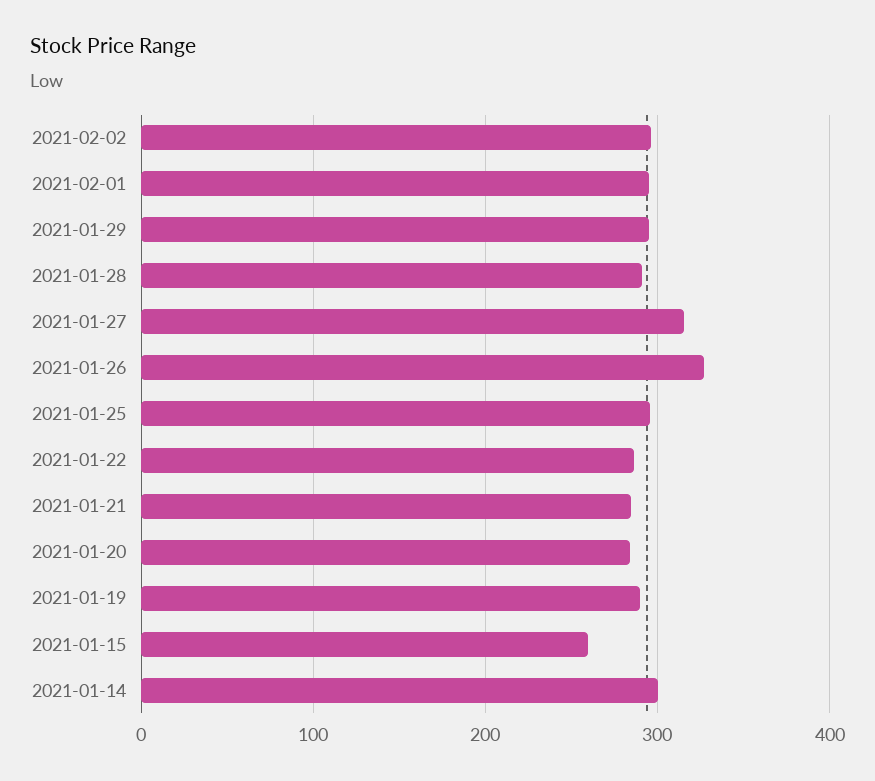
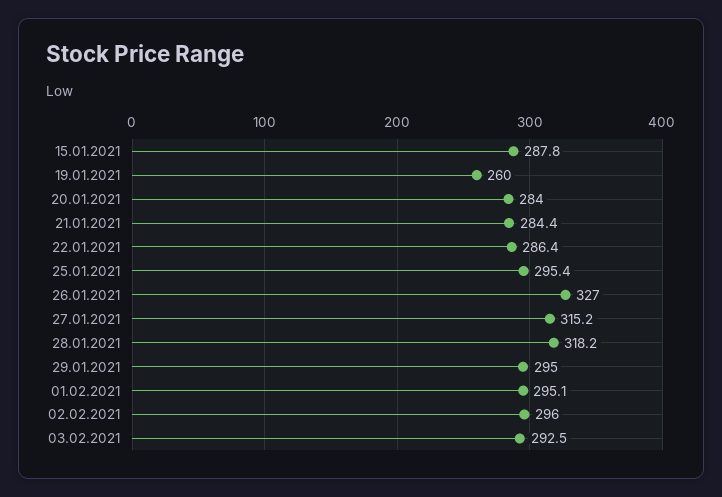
2021-01-28: 290 -> 318.2
2021-01-19: 290 -> 260
2021-01-15: 260 -> 287.8
2021-01-14: 300 -> none
03.02.2021: none -> 292.5

